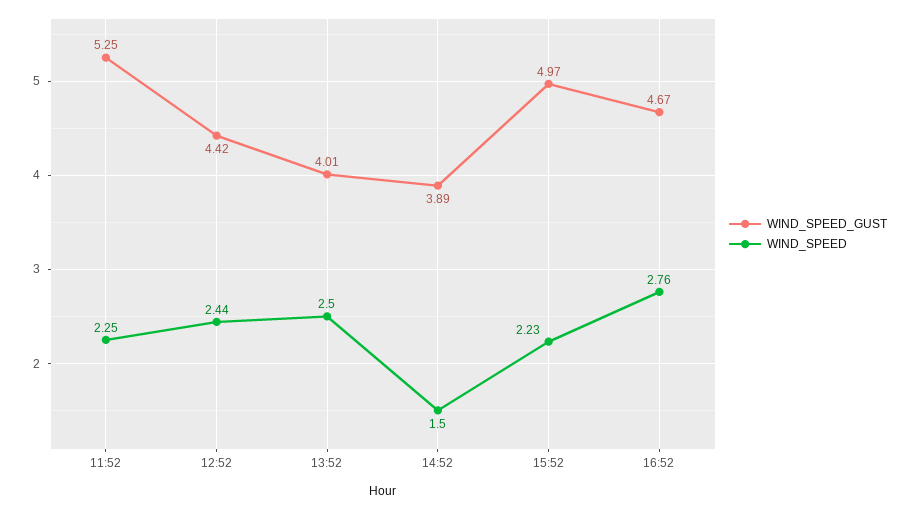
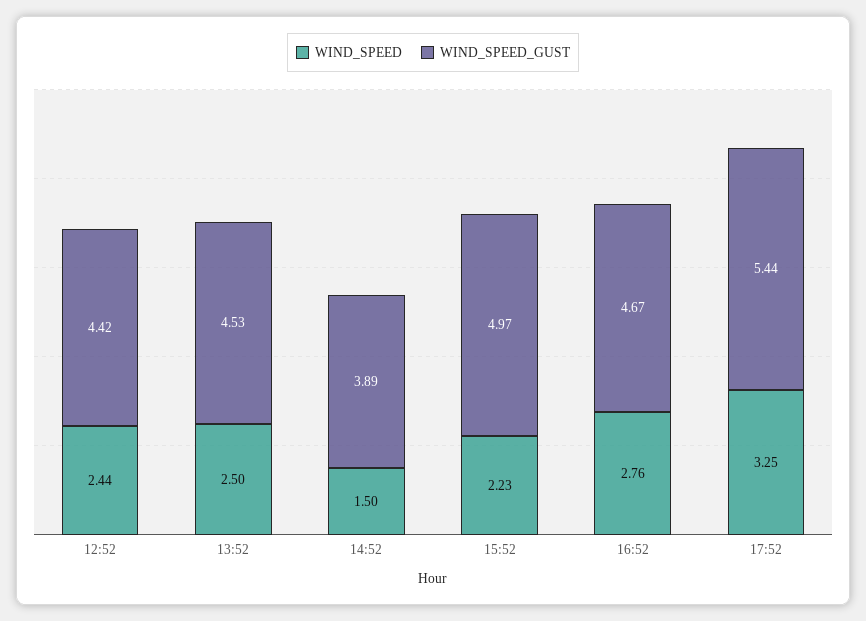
WIND_SPEED_GUST, 11:52: 5.25 -> none
WIND_SPEED, 11:52: 2.25 -> none
WIND_SPEED_GUST, 13:52: 4.01 -> 4.53
WIND_SPEED, 17:52: none -> 3.25
WIND_SPEED_GUST, 17:52: none -> 5.44

